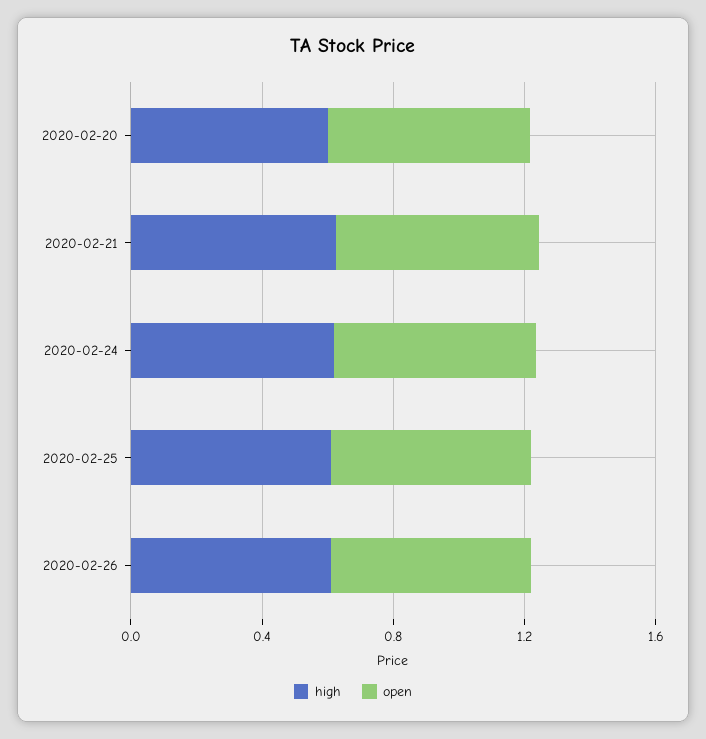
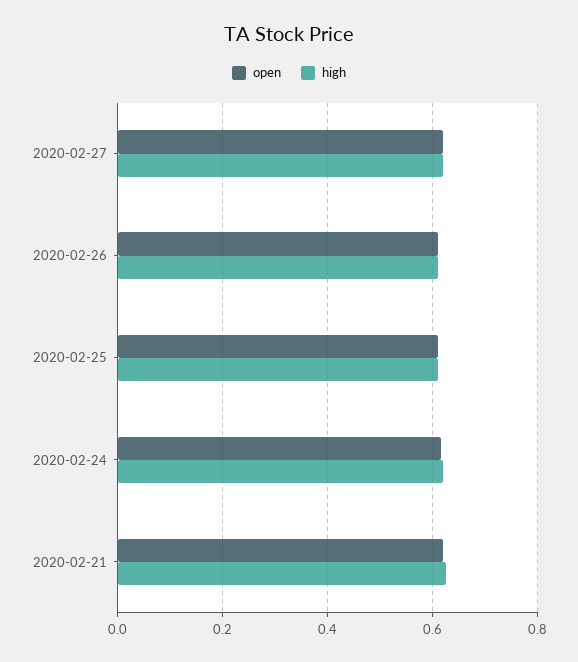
high, 2020-02-20: 0.6 -> none
open, 2020-02-20: 0.6 -> none
open, 2020-02-27: none -> 0.62
high, 2020-02-27: none -> 0.62

